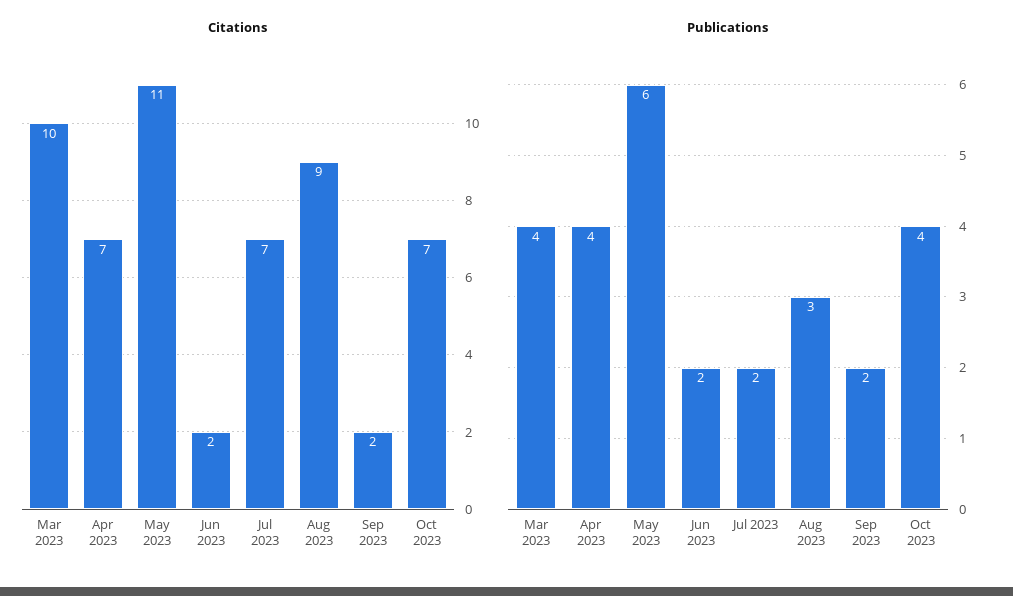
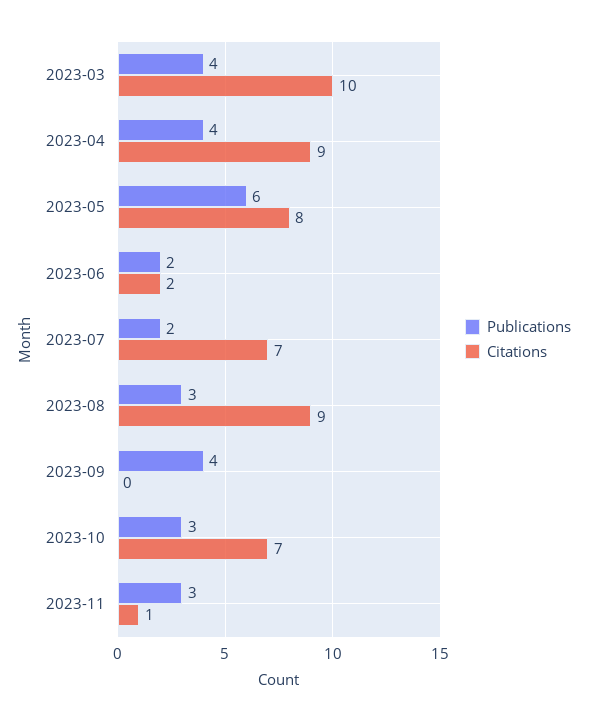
Citations, Apr 2023: 7 -> 9
Citations, May 2023: 11 -> 8
Citations, Sep 2023: 2 -> 0
Publications, Sep 2023: 2 -> 4
Publications, Oct 2023: 4 -> 3
Publications, 2023-11: none -> 3
Citations, 2023-11: none -> 1

